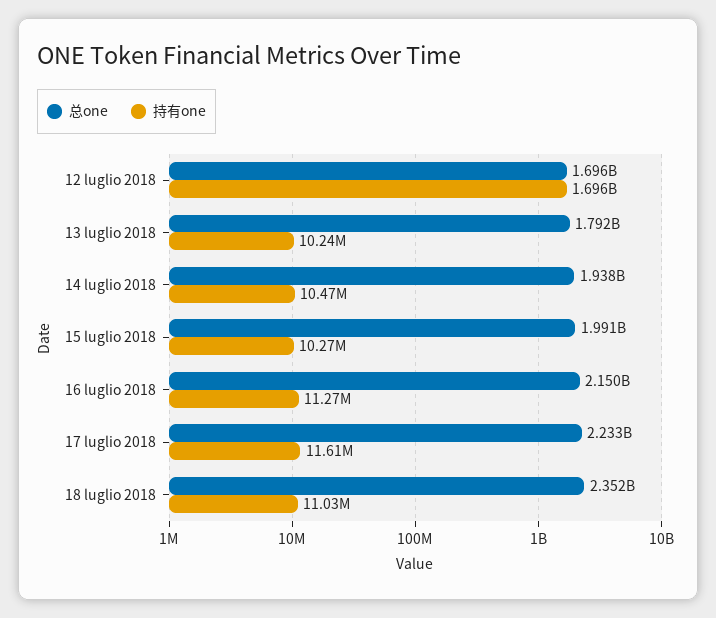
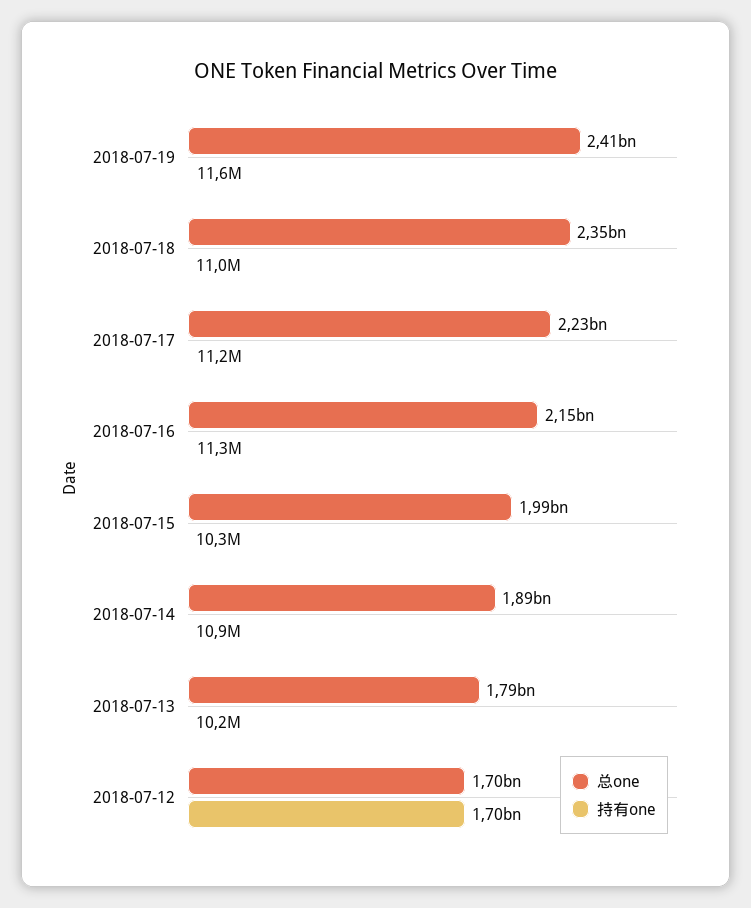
总one, 14 luglio 2018: 1938000000 -> 1890000000
持有one, 14 luglio 2018: 10470000 -> 10900000
持有one, 17 luglio 2018: 11610000 -> 11200000
总one, 2018-07-19: none -> 2410000000
持有one, 2018-07-19: none -> 11600000

